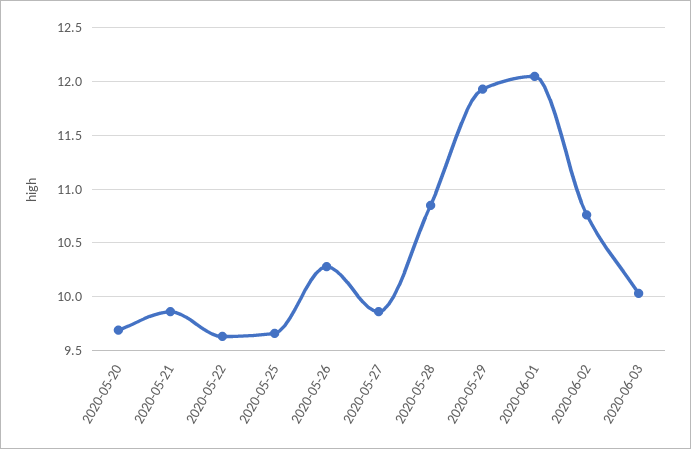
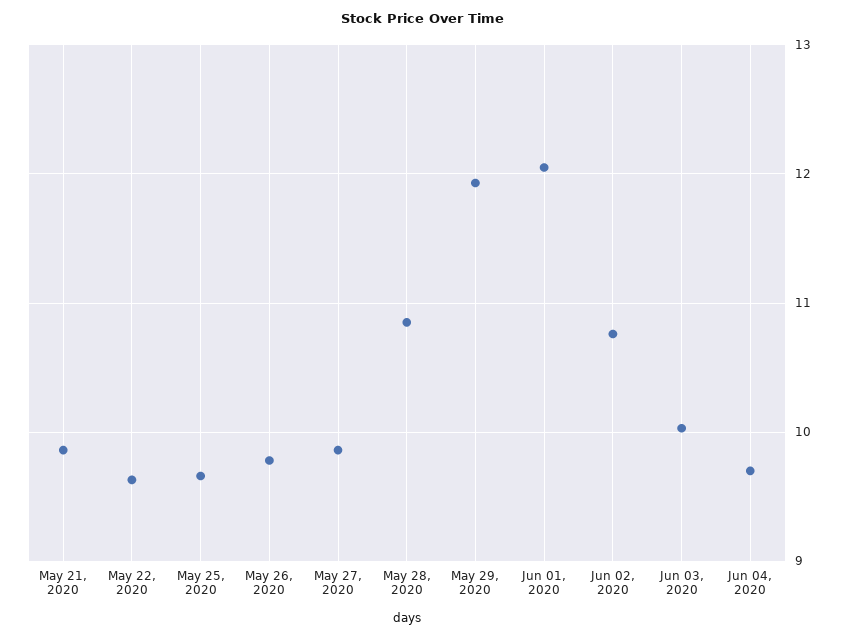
2020-05-20: 9.7 -> none
2020-05-26: 10.3 -> 9.8
Jun 04, 2020: none -> 9.7

